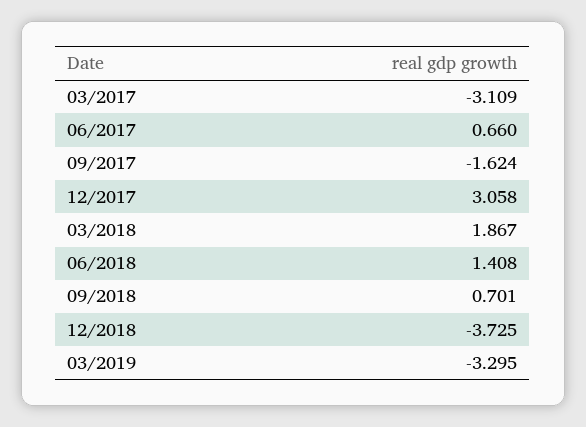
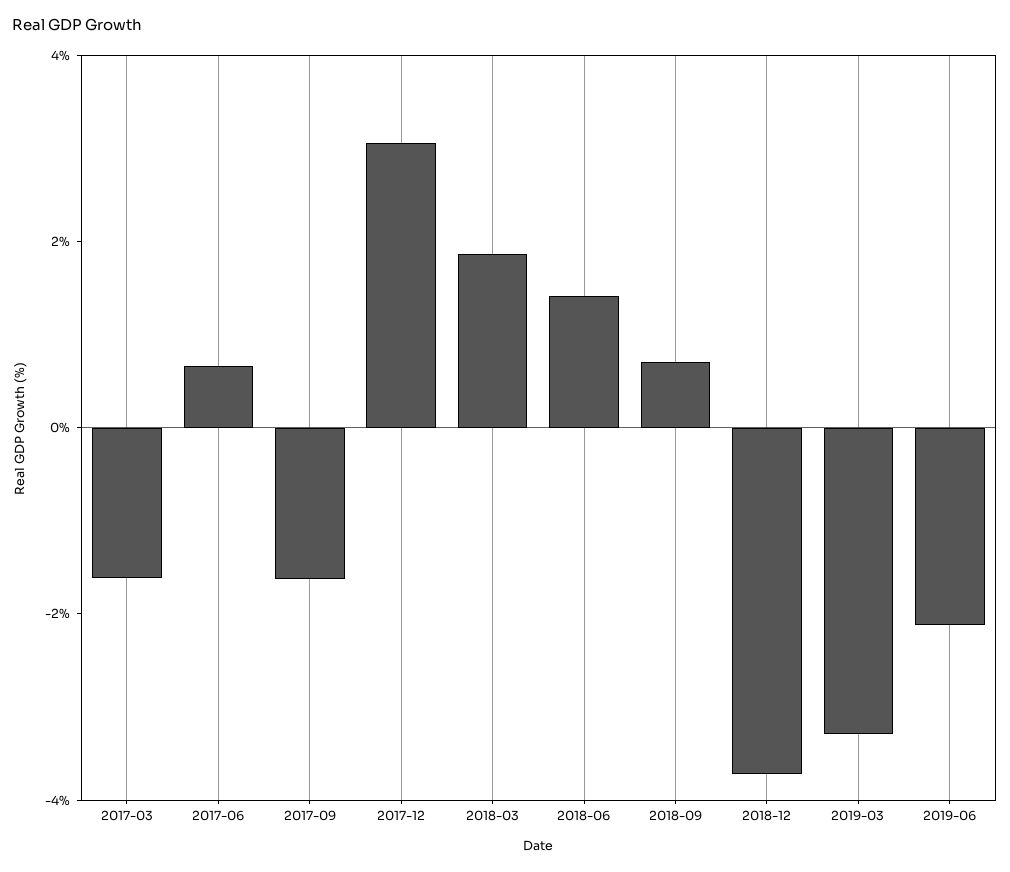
03/2017: -3.109 -> -1.5
2019-06: none -> -2

